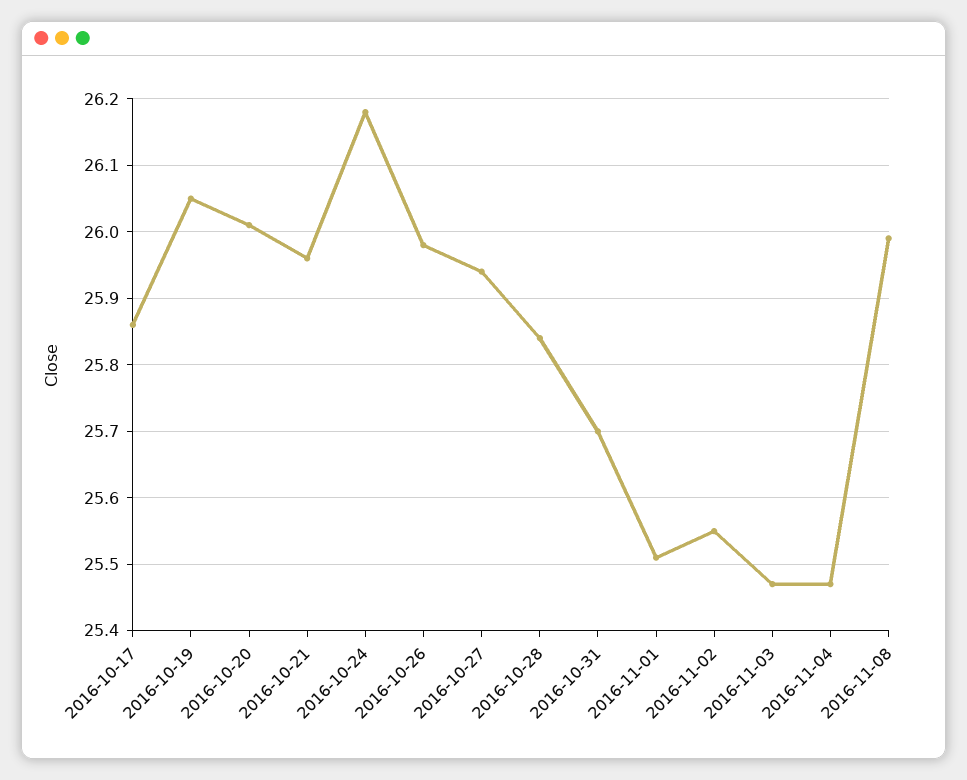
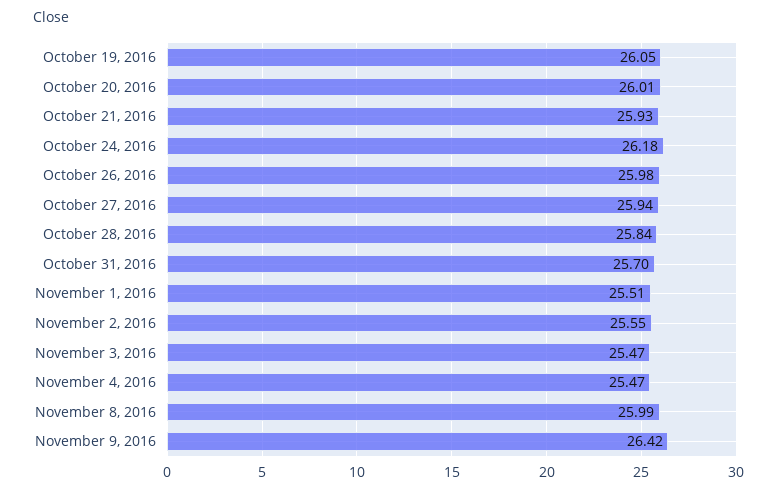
2016-10-17: 25.86 -> none
2016-10-21: 25.96 -> 25.93
November 9, 2016: none -> 26.42

